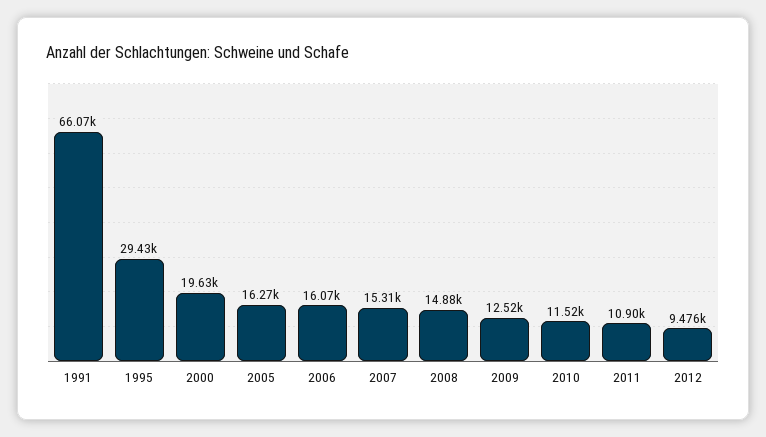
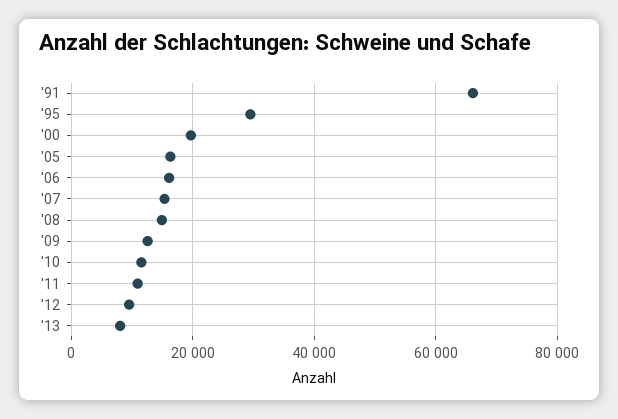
'13: none -> 8000

